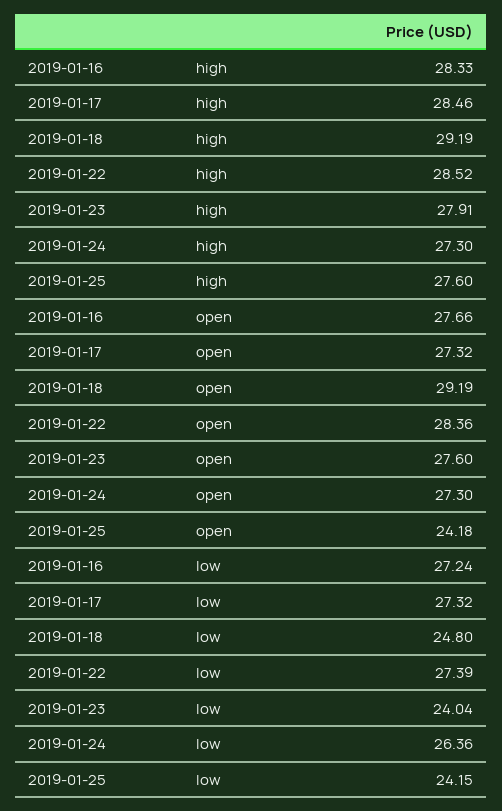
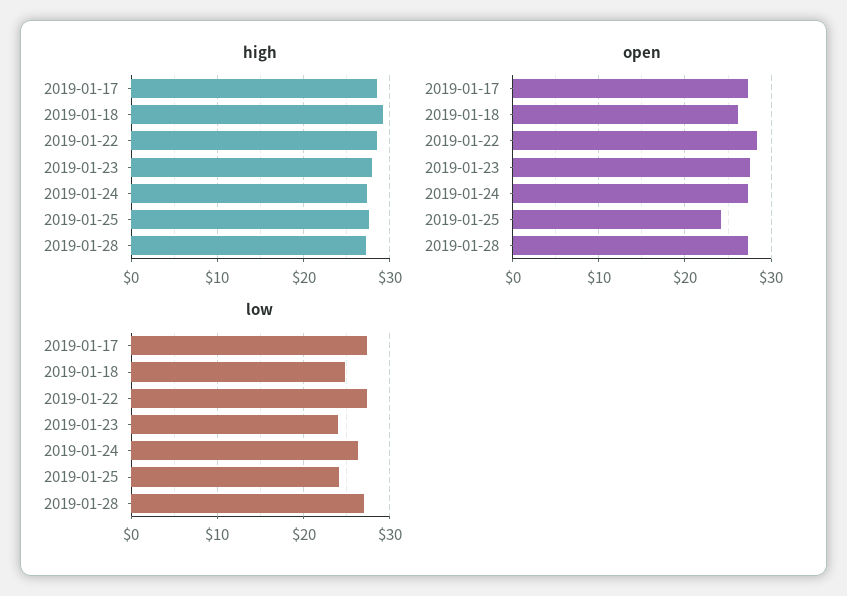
high, 2019-01-16: 28.33 -> none
open, 2019-01-16: 27.66 -> none
open, 2019-01-18: 29.19 -> 26
low, 2019-01-16: 27.24 -> none
high, 2019-01-28: none -> 27
open, 2019-01-28: none -> 27
low, 2019-01-28: none -> 27

